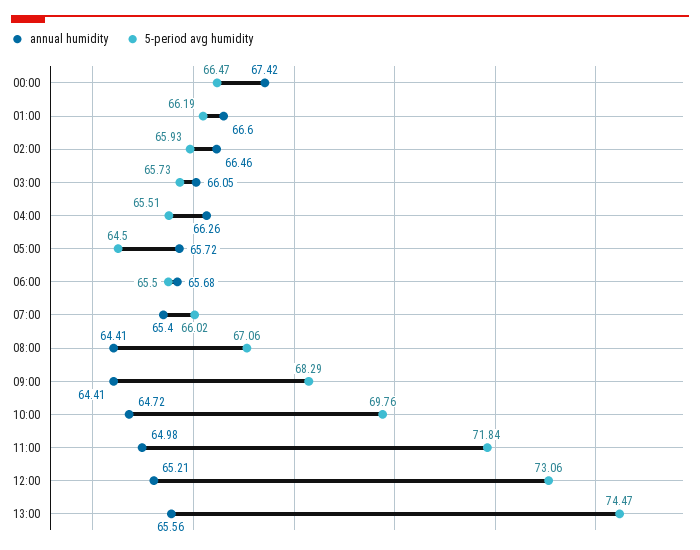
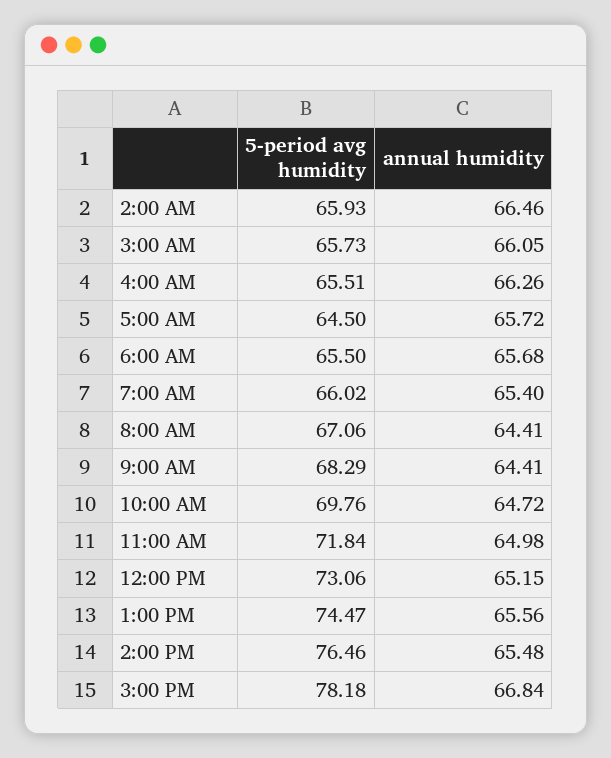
annual humidity, 00:00: 67.42 -> none
5-period avg humidity, 00:00: 66.47 -> none
annual humidity, 01:00: 66.6 -> none
5-period avg humidity, 01:00: 66.19 -> none
annual humidity, 12:00: 65.21 -> 65.15
5-period avg humidity, 2:00 PM: none -> 76.46
annual humidity, 2:00 PM: none -> 65.48
5-period avg humidity, 3:00 PM: none -> 78.18
annual humidity, 3:00 PM: none -> 66.84

